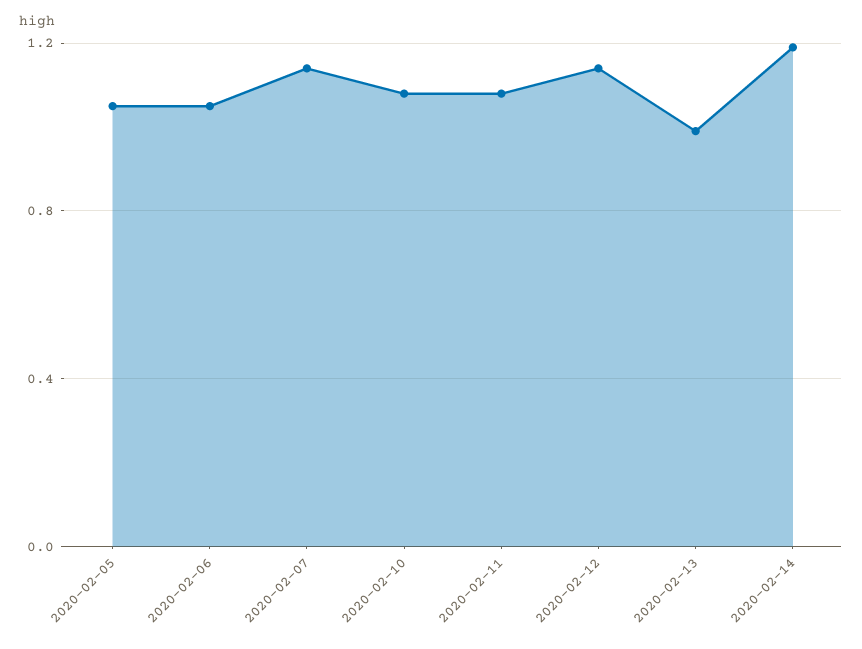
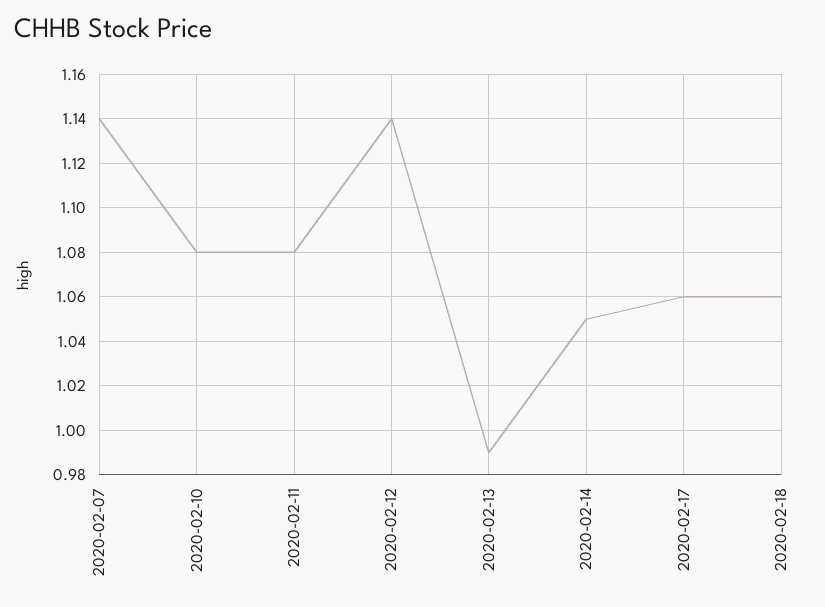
2020-02-05: 1.05 -> none
2020-02-06: 1.05 -> none
2020-02-14: 1.2 -> 1.05
2020-02-17: none -> 1.06
2020-02-18: none -> 1.06

